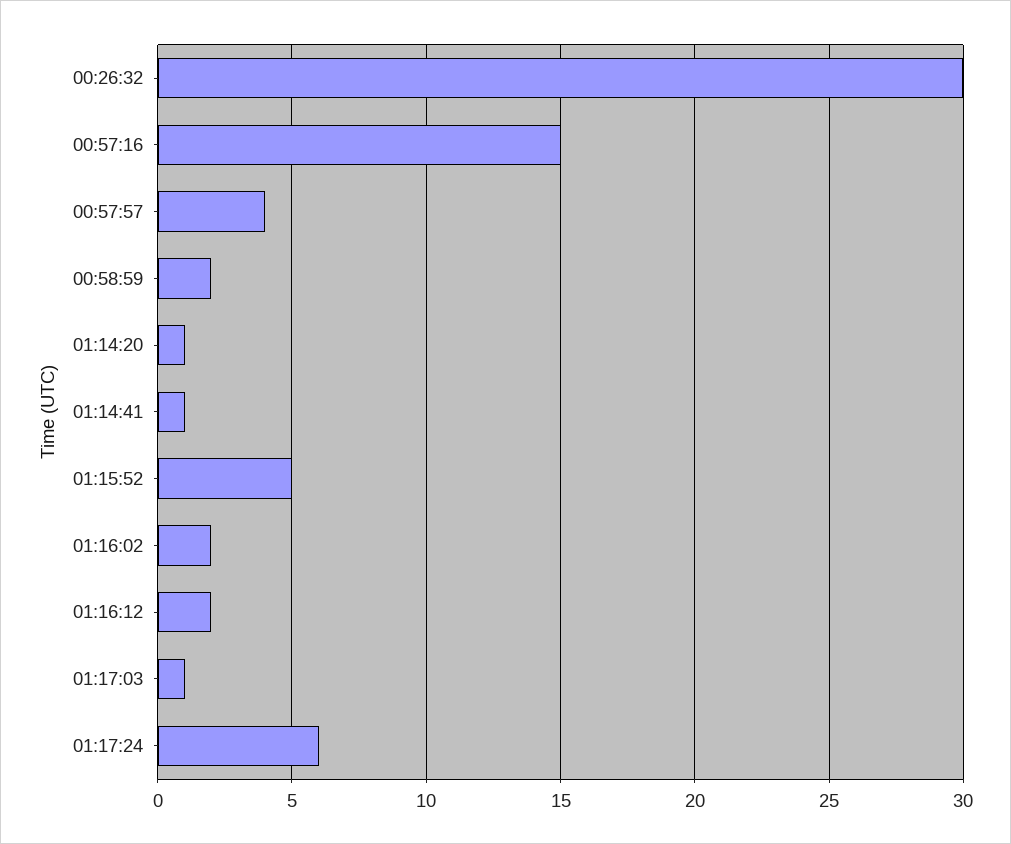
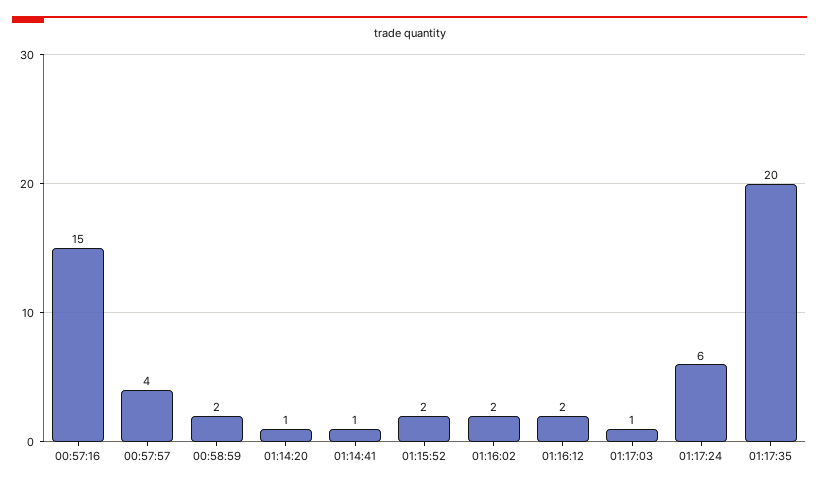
00:26:32: 30 -> none
01:15:52: 5 -> 2
01:17:35: none -> 20

